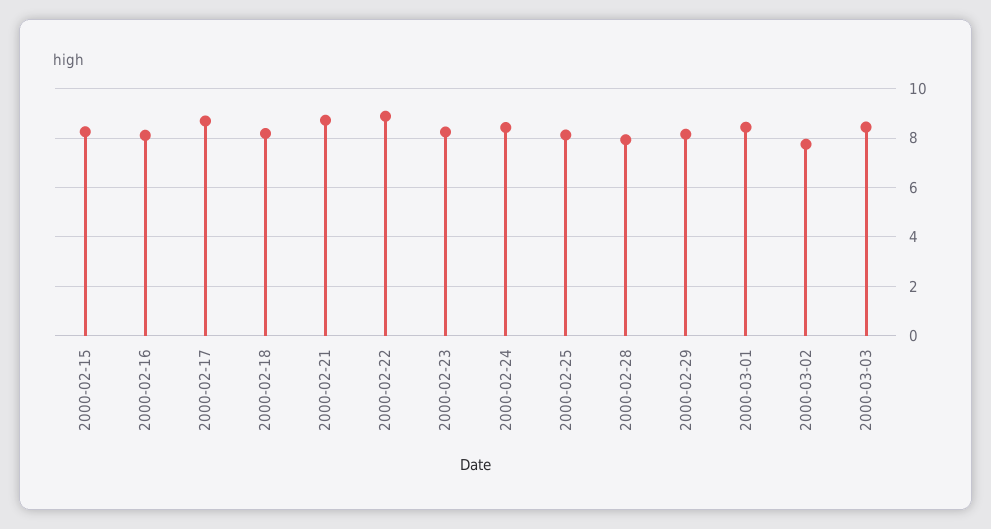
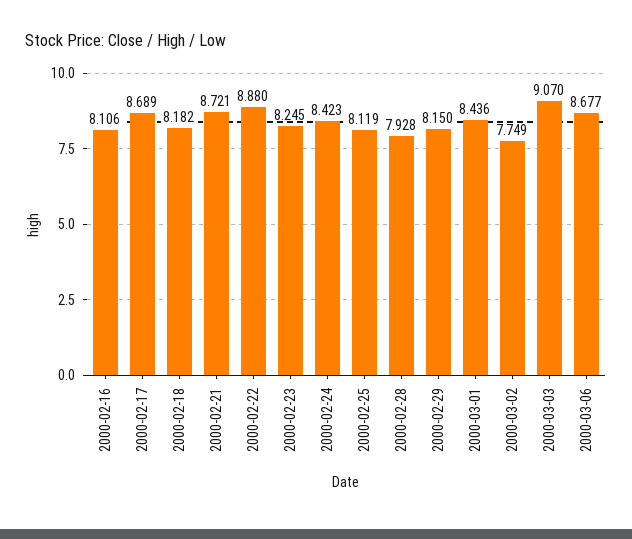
2000-02-15: 8.25 -> none
2000-03-03: 8.5 -> 9.07
2000-03-06: none -> 8.677

